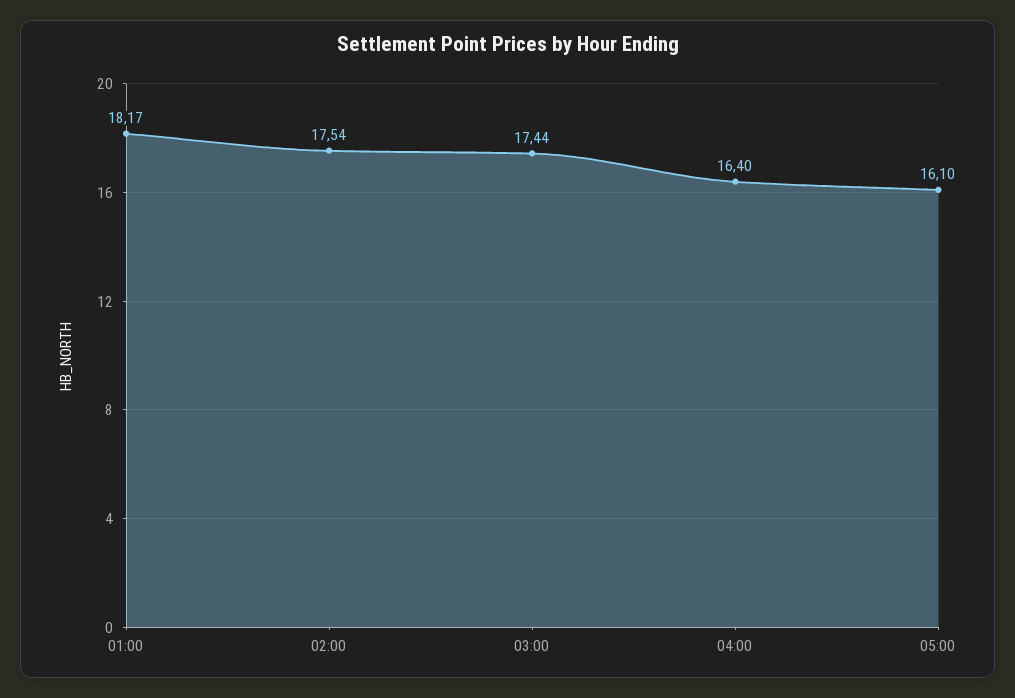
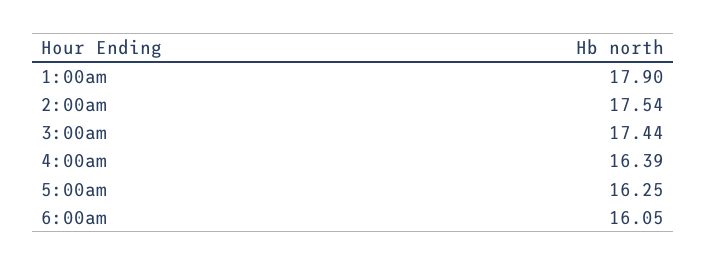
01:00: 18.17 -> 17.9
04:00: 16.4 -> 16.39
05:00: 16.1 -> 16.25
6:00am: none -> 16.05

